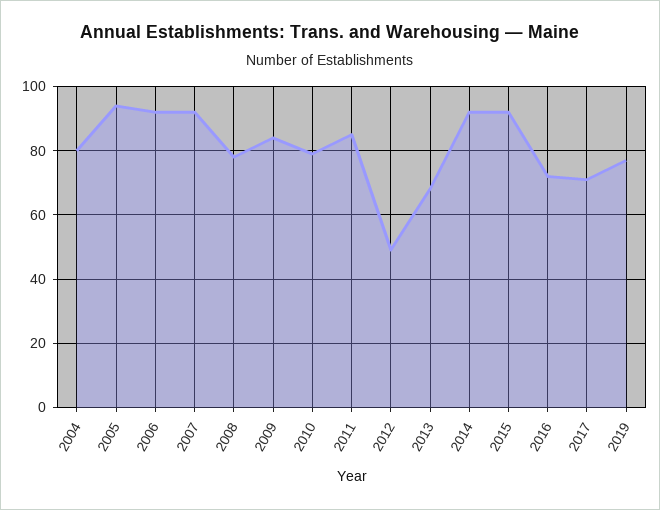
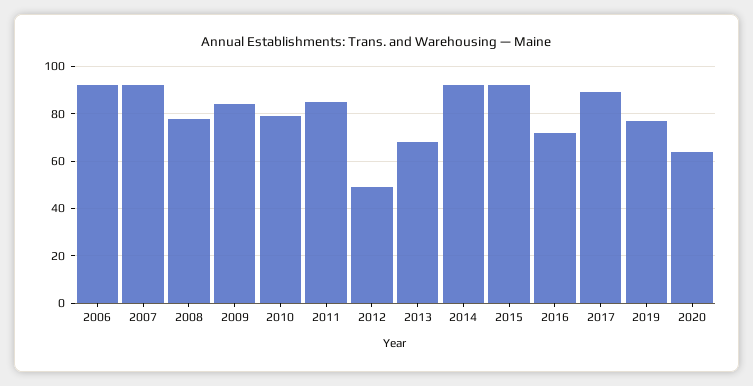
2004: 80 -> none
2005: 95 -> none
2017: 70 -> 90
2020: none -> 65

